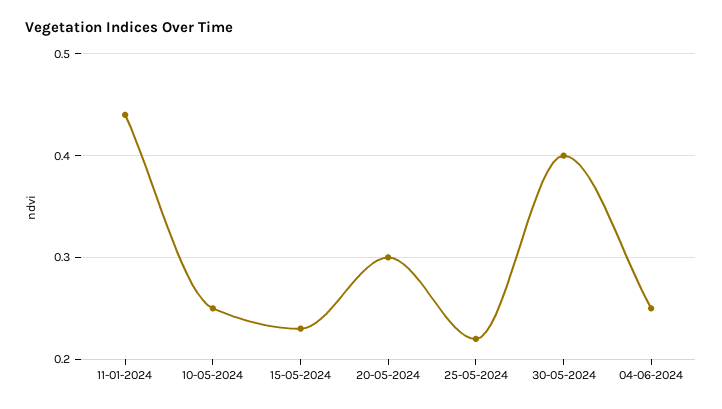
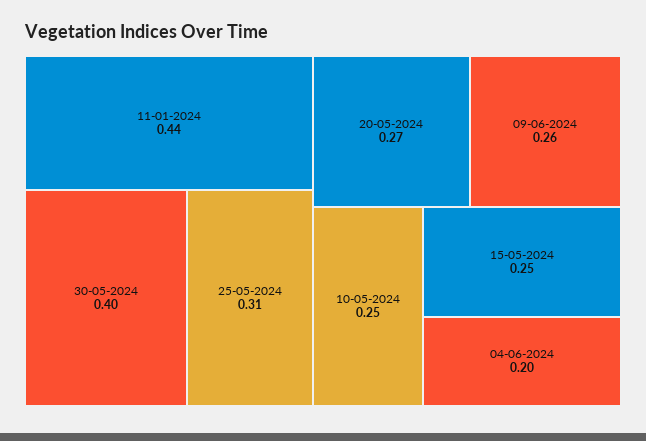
15-05-2024: 0.23 -> 0.25
20-05-2024: 0.3 -> 0.27
25-05-2024: 0.22 -> 0.31
04-06-2024: 0.25 -> 0.2
09-06-2024: none -> 0.26

